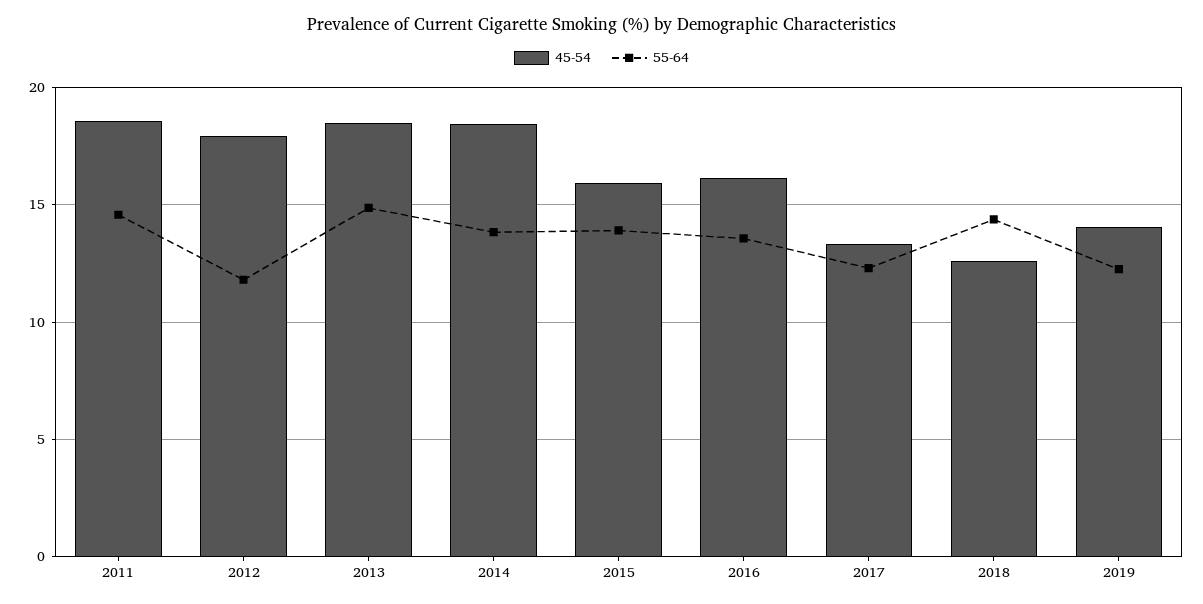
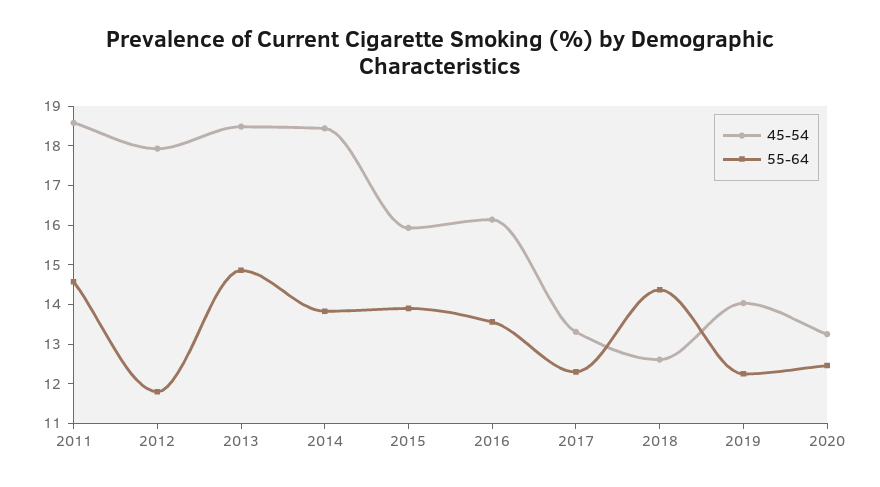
45-54, 2020: none -> 13.25
55-64, 2020: none -> 12.5

